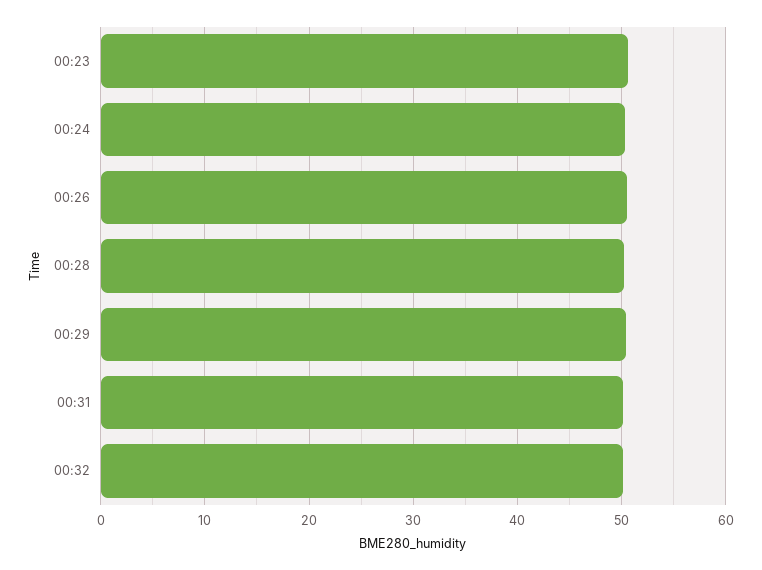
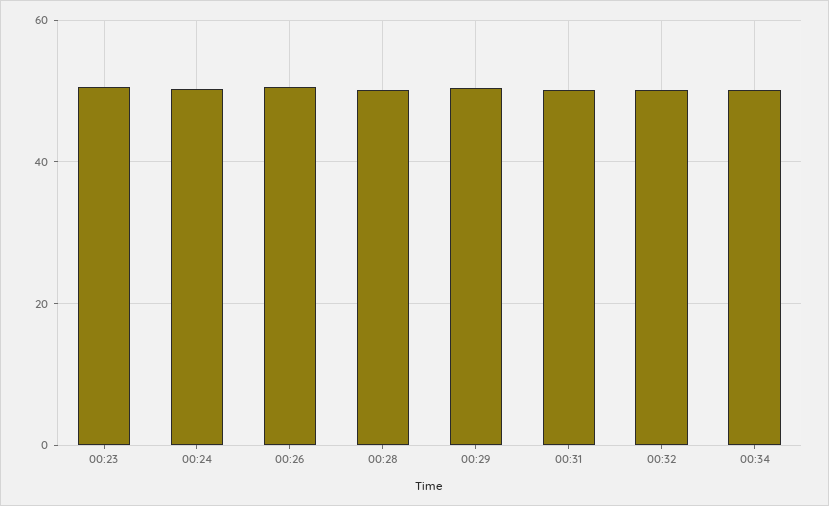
00:34: none -> 50

